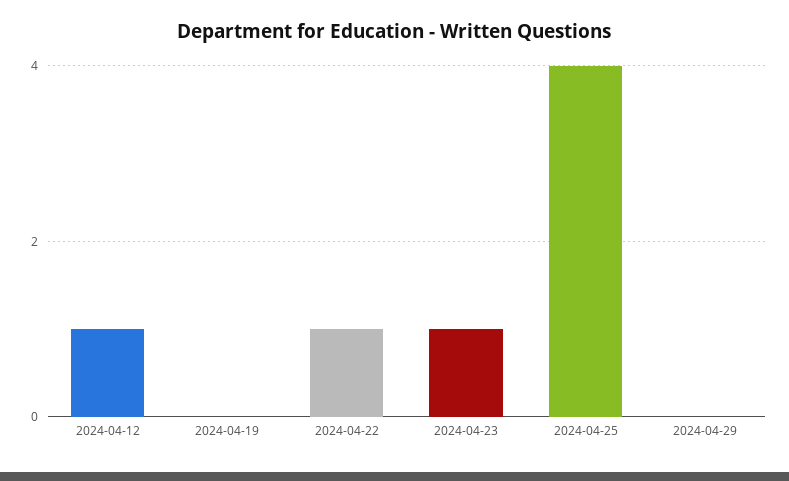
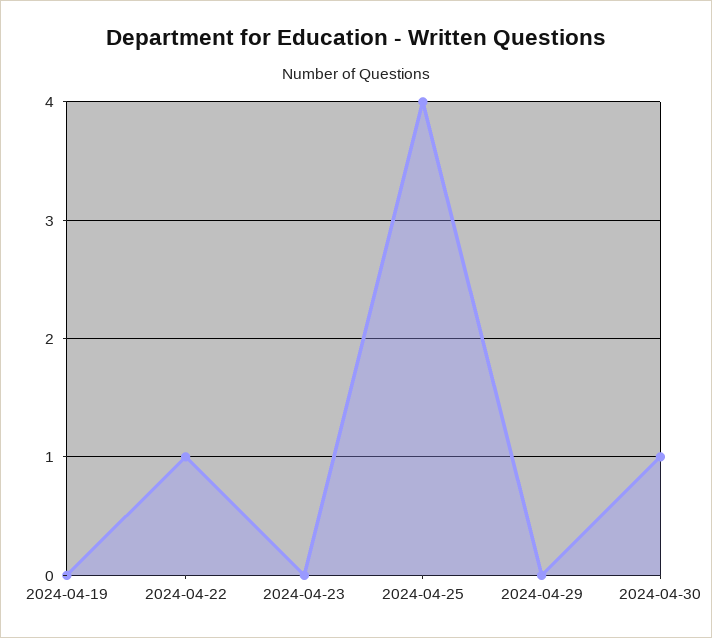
2024-04-12: 1 -> none
2024-04-23: 1 -> 0
2024-04-30: none -> 1

